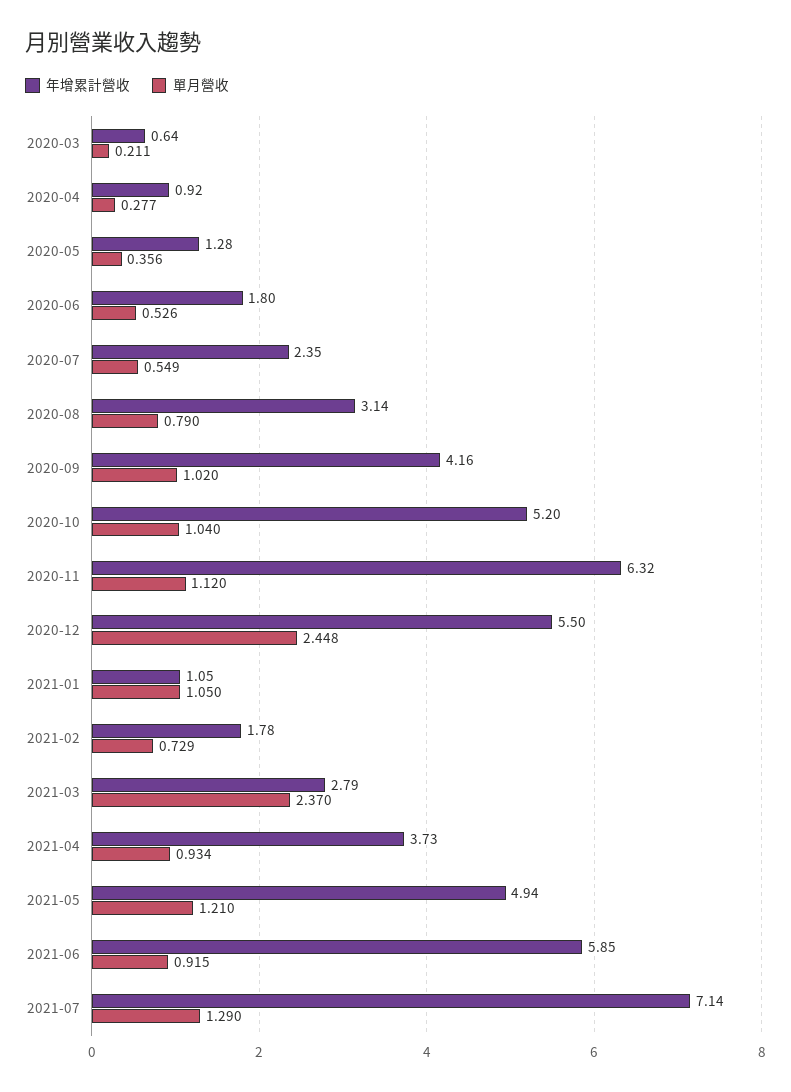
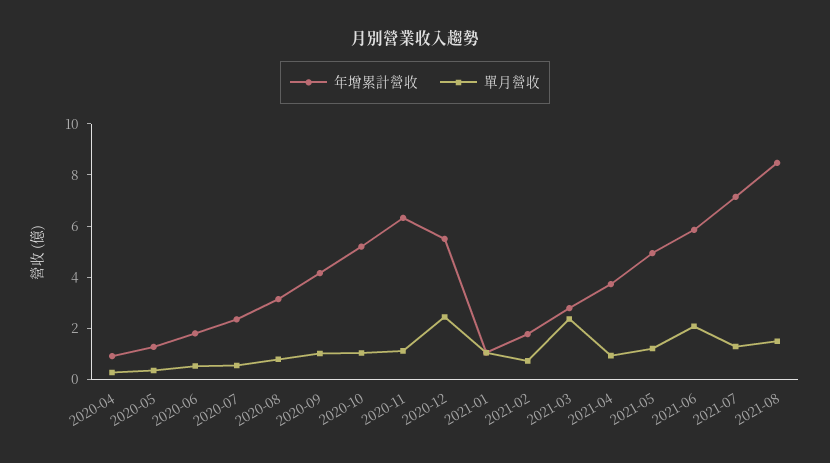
年增累計營收, 2020-03: 0.64 -> none
單月營收, 2020-03: 0.211 -> none
單月營收, 2021-06: 0.915 -> 2
年增累計營收, 2021-08: none -> 8.5
單月營收, 2021-08: none -> 1.5

